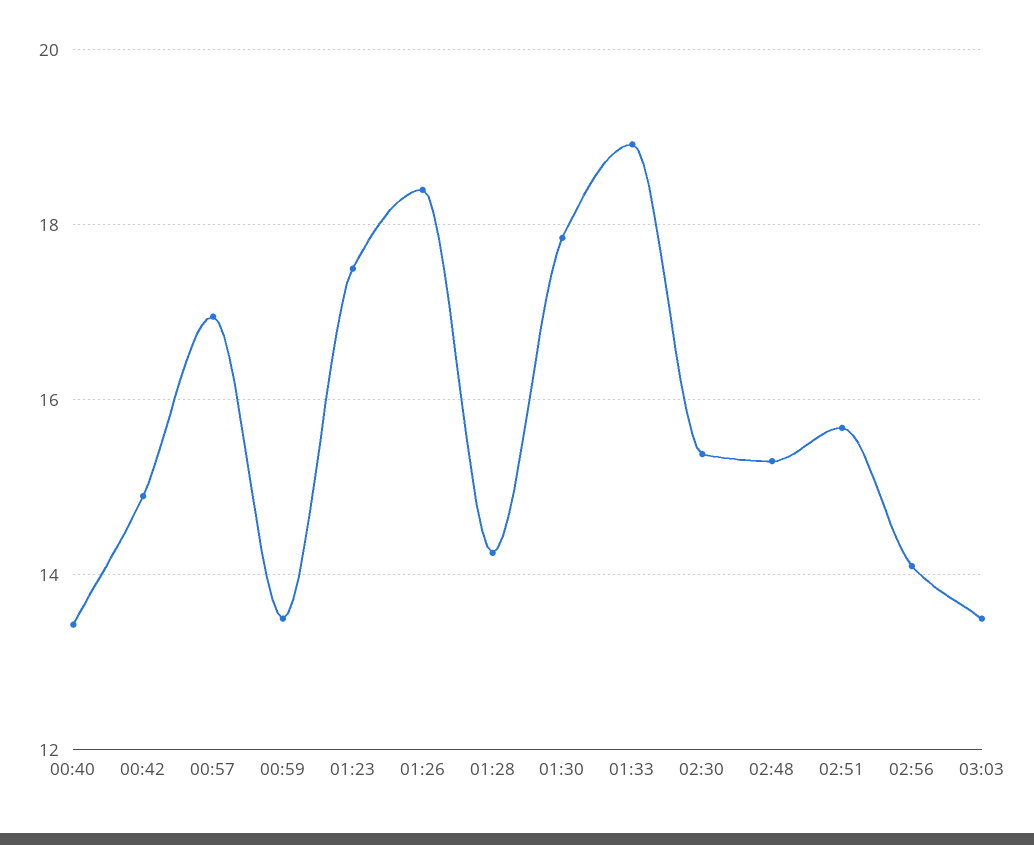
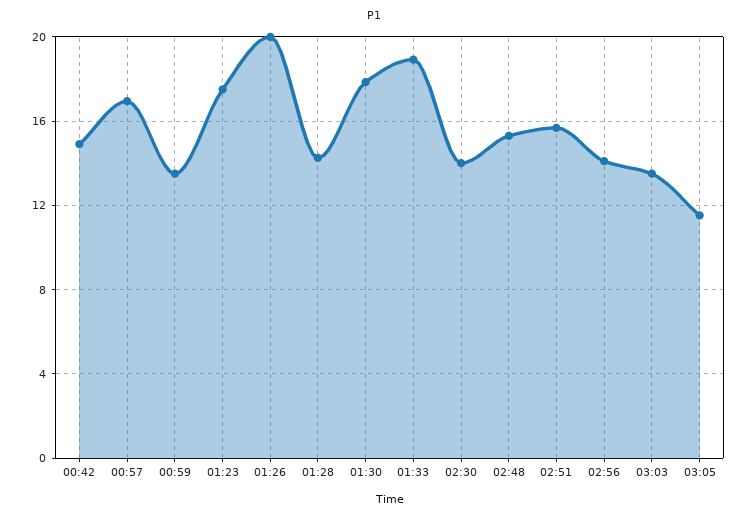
00:40: 13.4 -> none
01:26: 18.4 -> 20
02:30: 15.4 -> 14
03:05: none -> 11.5

